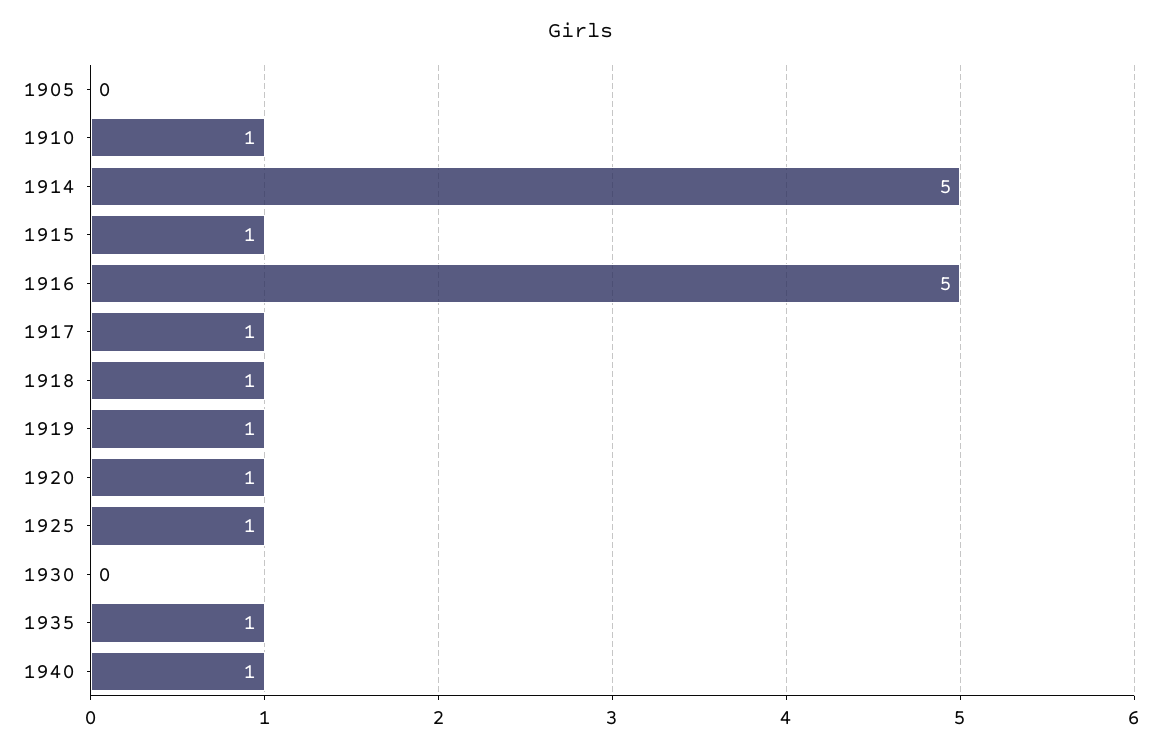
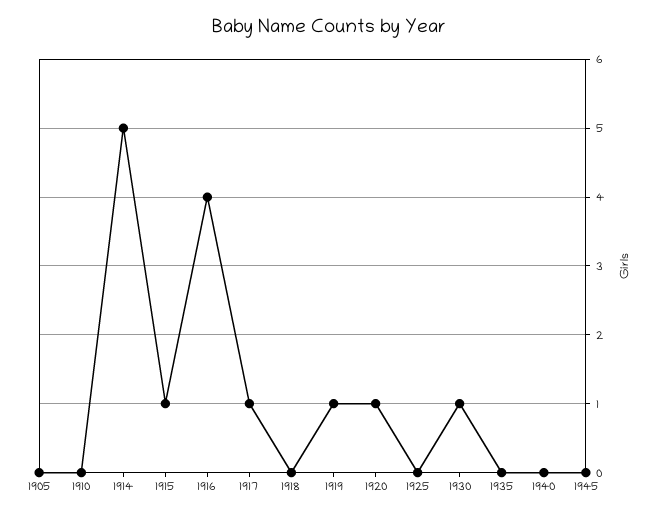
1910: 1 -> 0
1916: 5 -> 4
1918: 1 -> 0
1925: 1 -> 0
1930: 0 -> 1
1935: 1 -> 0
1940: 1 -> 0
1945: none -> 0

